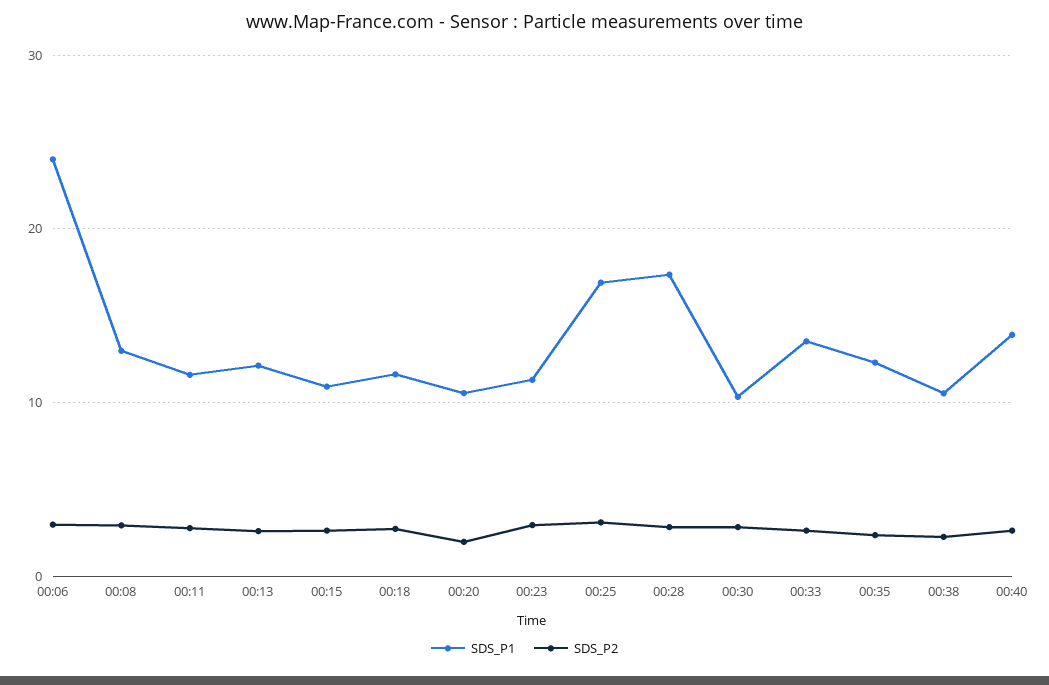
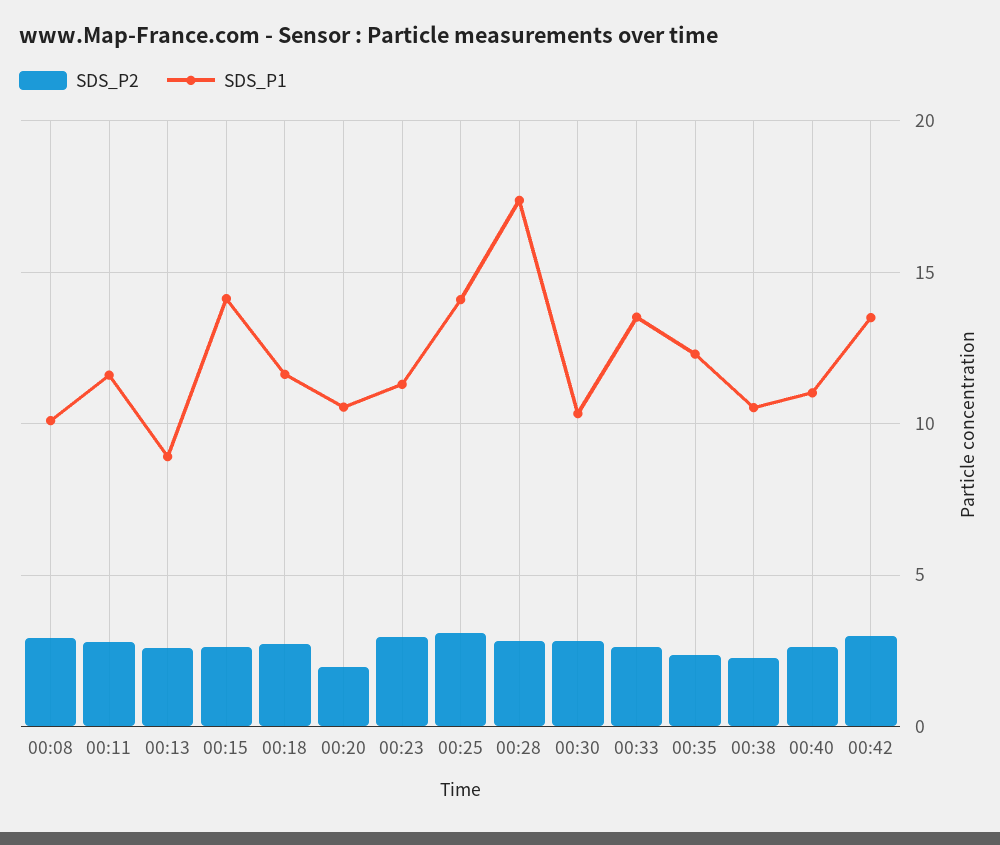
SDS_P1, 00:06: 24 -> none
SDS_P2, 00:06: 3 -> none
SDS_P1, 00:08: 13 -> 10
SDS_P1, 00:13: 12 -> 9
SDS_P1, 00:15: 11 -> 14
SDS_P1, 00:25: 17 -> 14
SDS_P1, 00:40: 14 -> 11
SDS_P2, 00:42: none -> 3
SDS_P1, 00:42: none -> 13.5

